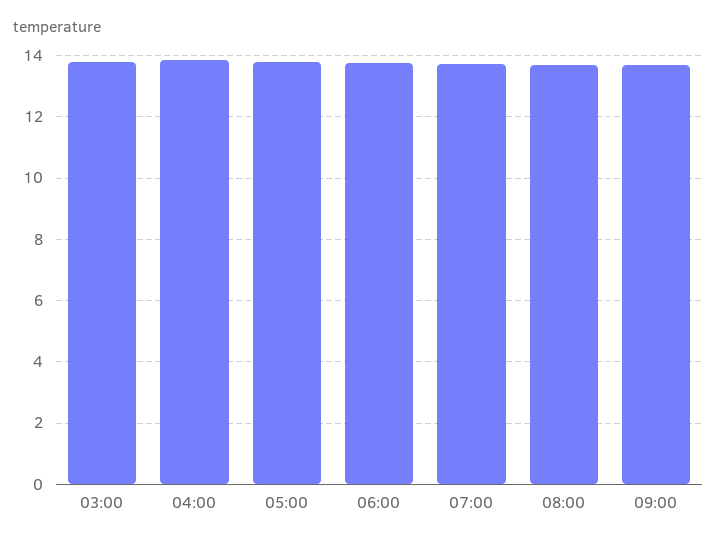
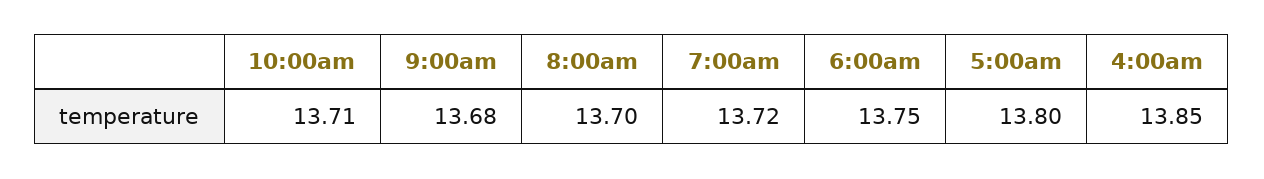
03:00: 13.8 -> none
10:00am: none -> 13.71

